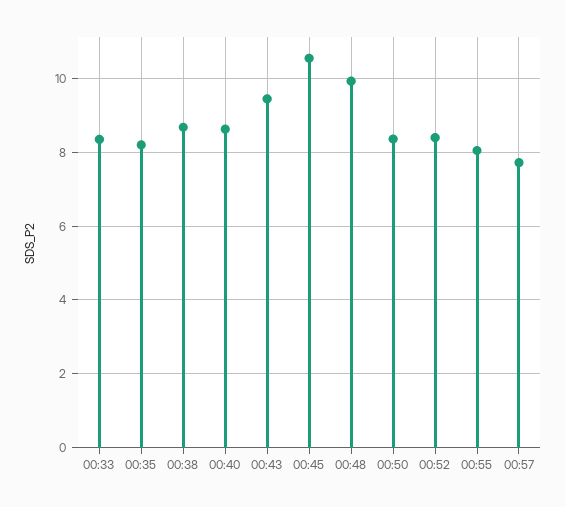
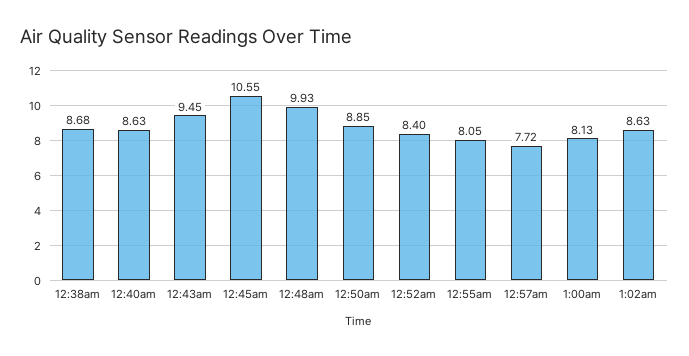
00:33: 8.4 -> none
00:35: 8.2 -> none
00:50: 8.4 -> 8.85
1:00am: none -> 8.13
1:02am: none -> 8.63

